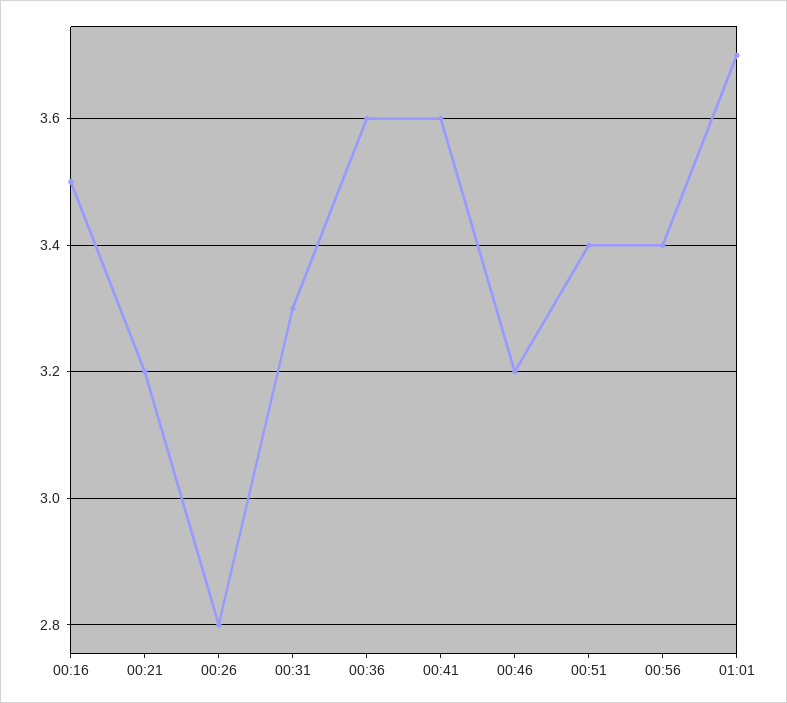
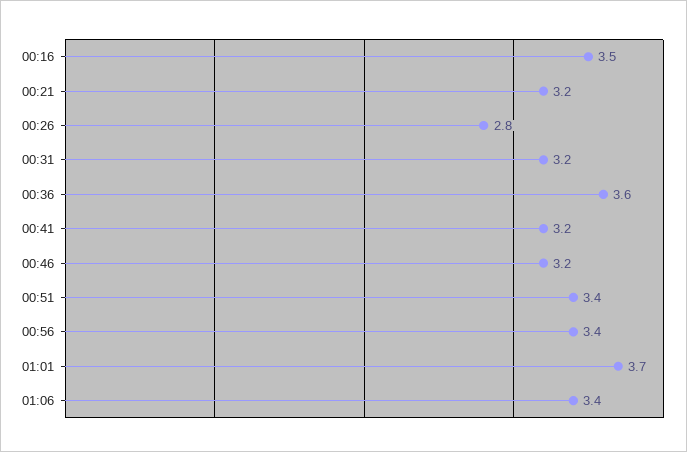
00:31: 3.3 -> 3.2
00:41: 3.6 -> 3.2
01:06: none -> 3.4

